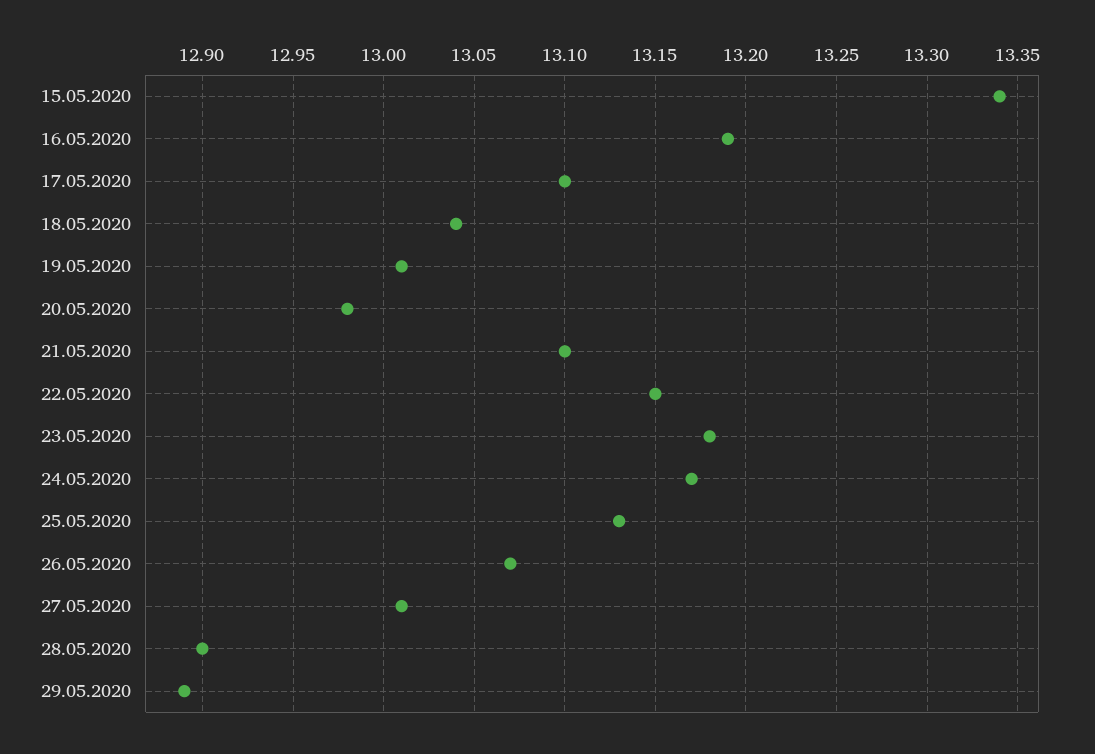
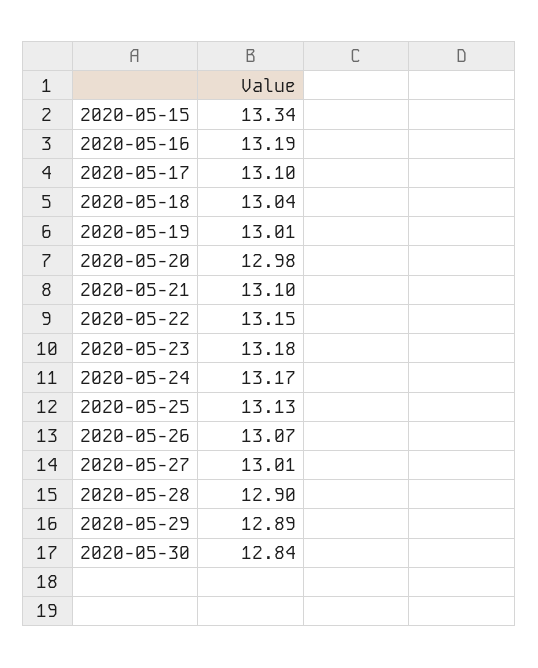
2020-05-30: none -> 12.84

